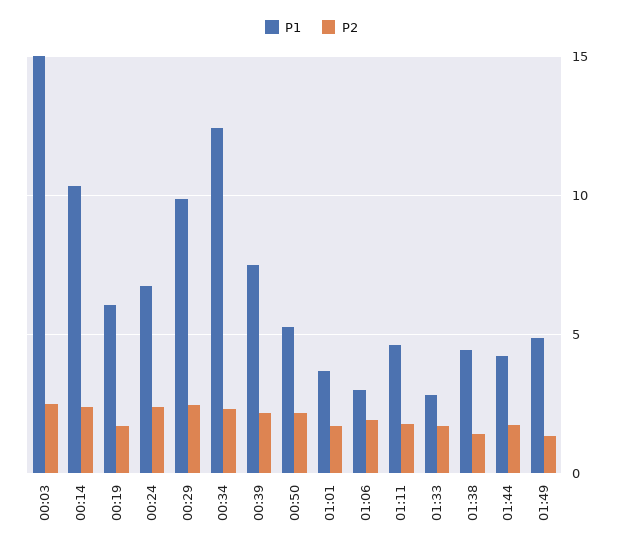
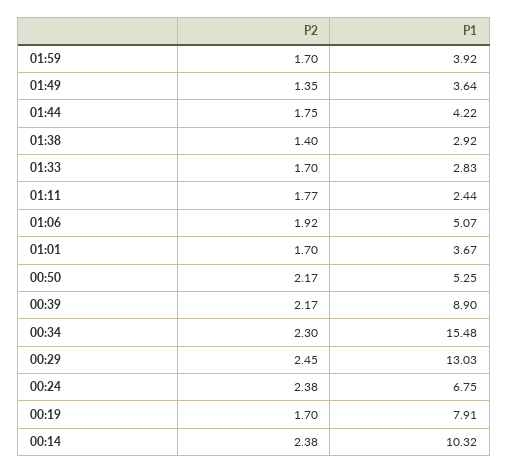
P1, 00:03: 15 -> none
P2, 00:03: 2.5 -> none
P1, 00:19: 6 -> 7.91
P1, 00:29: 10 -> 13.03
P1, 00:34: 12.5 -> 15.48
P1, 00:39: 7.5 -> 8.9
P1, 01:06: 3 -> 5.07
P1, 01:11: 4.5 -> 2.44
P1, 01:38: 4.5 -> 2.92
P1, 01:49: 5 -> 3.64
P2, 01:59: none -> 1.7
P1, 01:59: none -> 3.92

